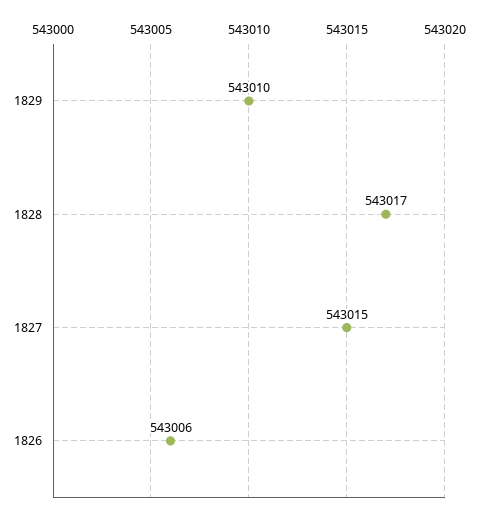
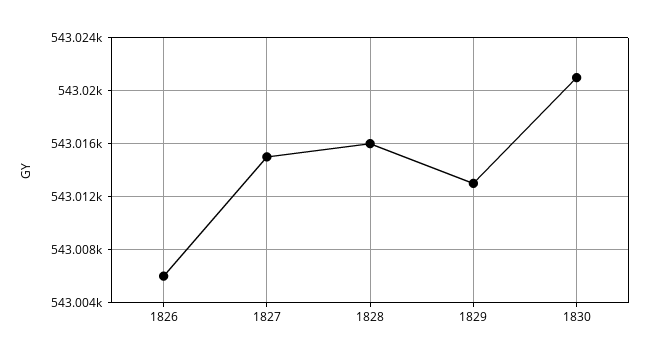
1829: 543010 -> 543013
1828: 543017 -> 543016
1830: none -> 543021

